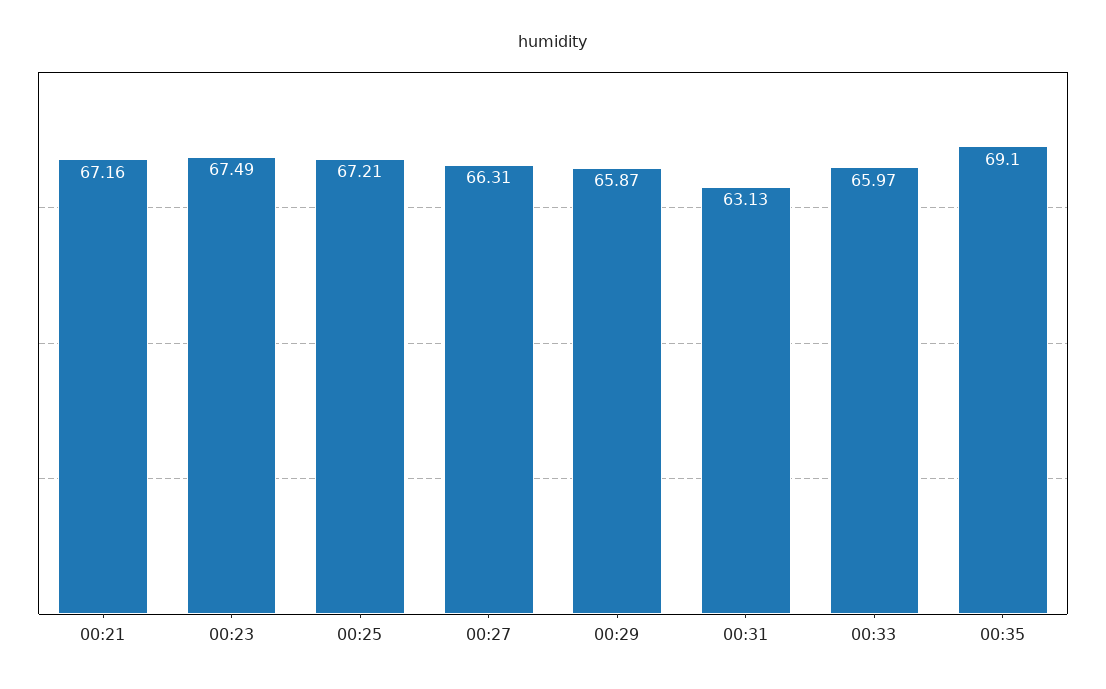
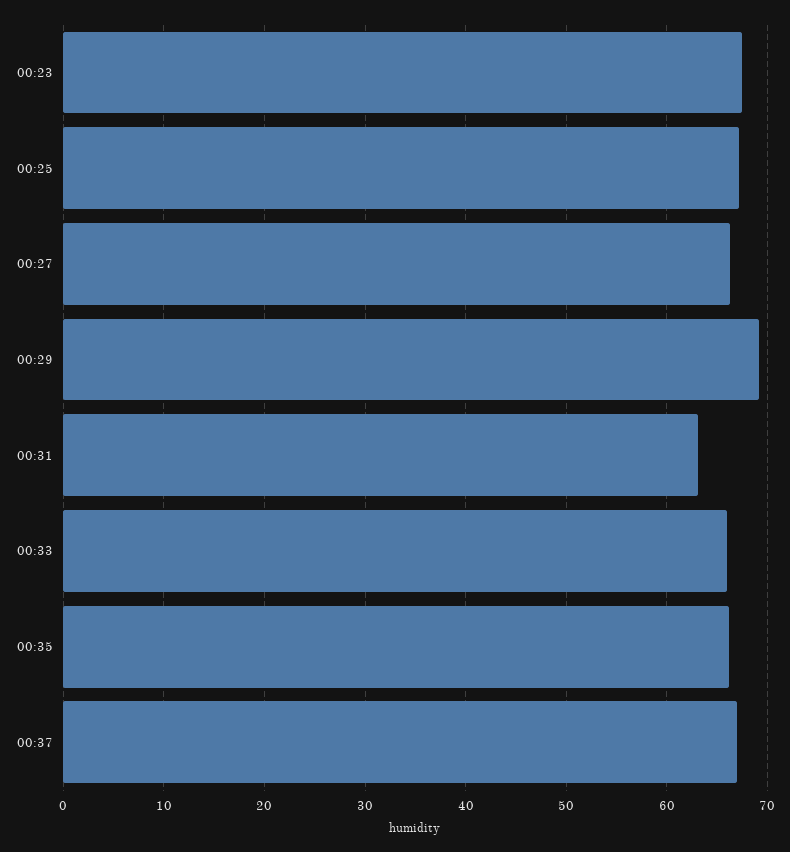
00:21: 67.16 -> none
00:29: 65.87 -> 69
00:35: 69.1 -> 66
00:37: none -> 67

